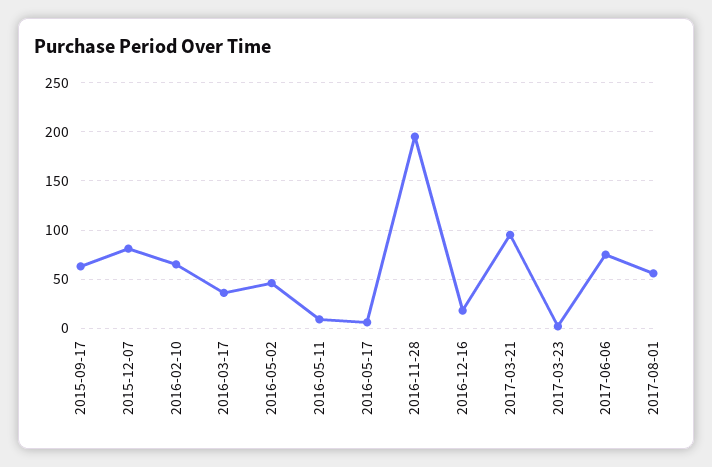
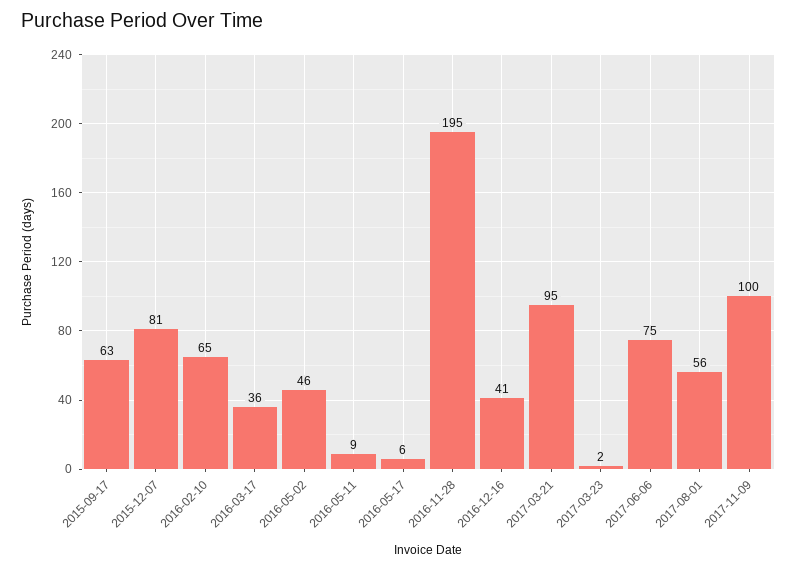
2016-12-16: 20 -> 41
2017-11-09: none -> 100

